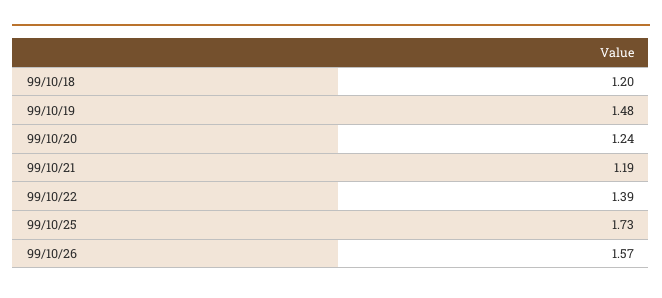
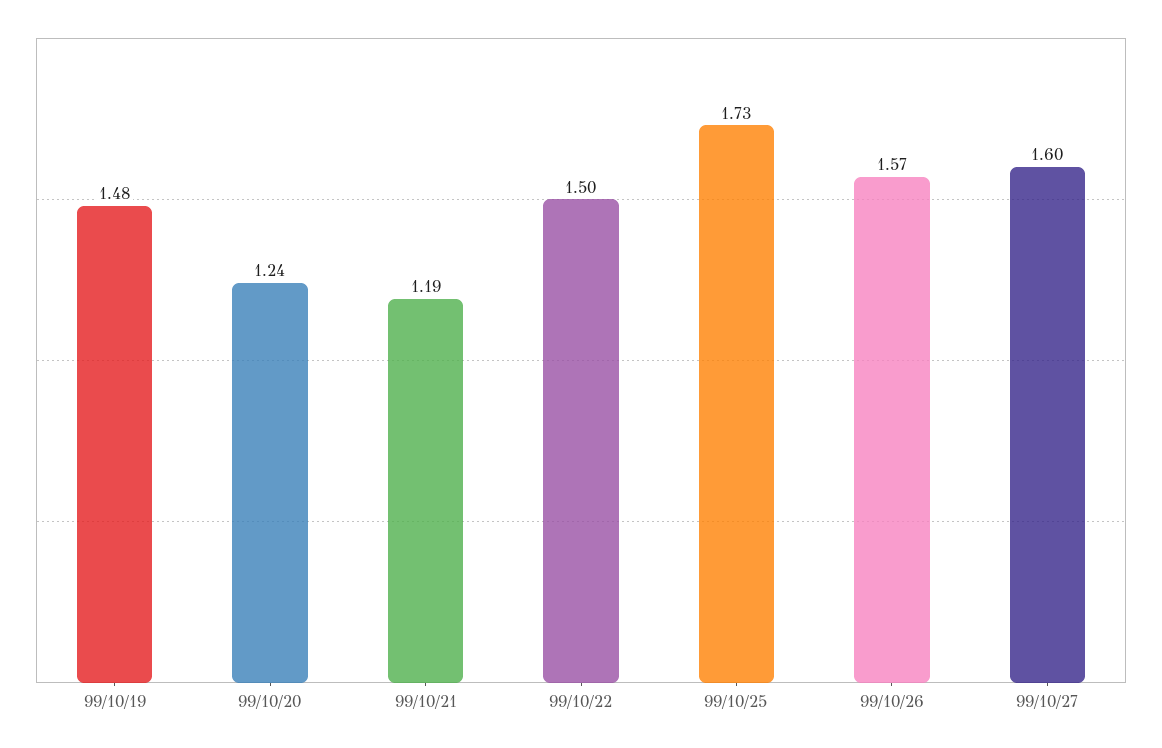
99/10/18: 1.2 -> none
99/10/22: 1.39 -> 1.5
99/10/27: none -> 1.6

